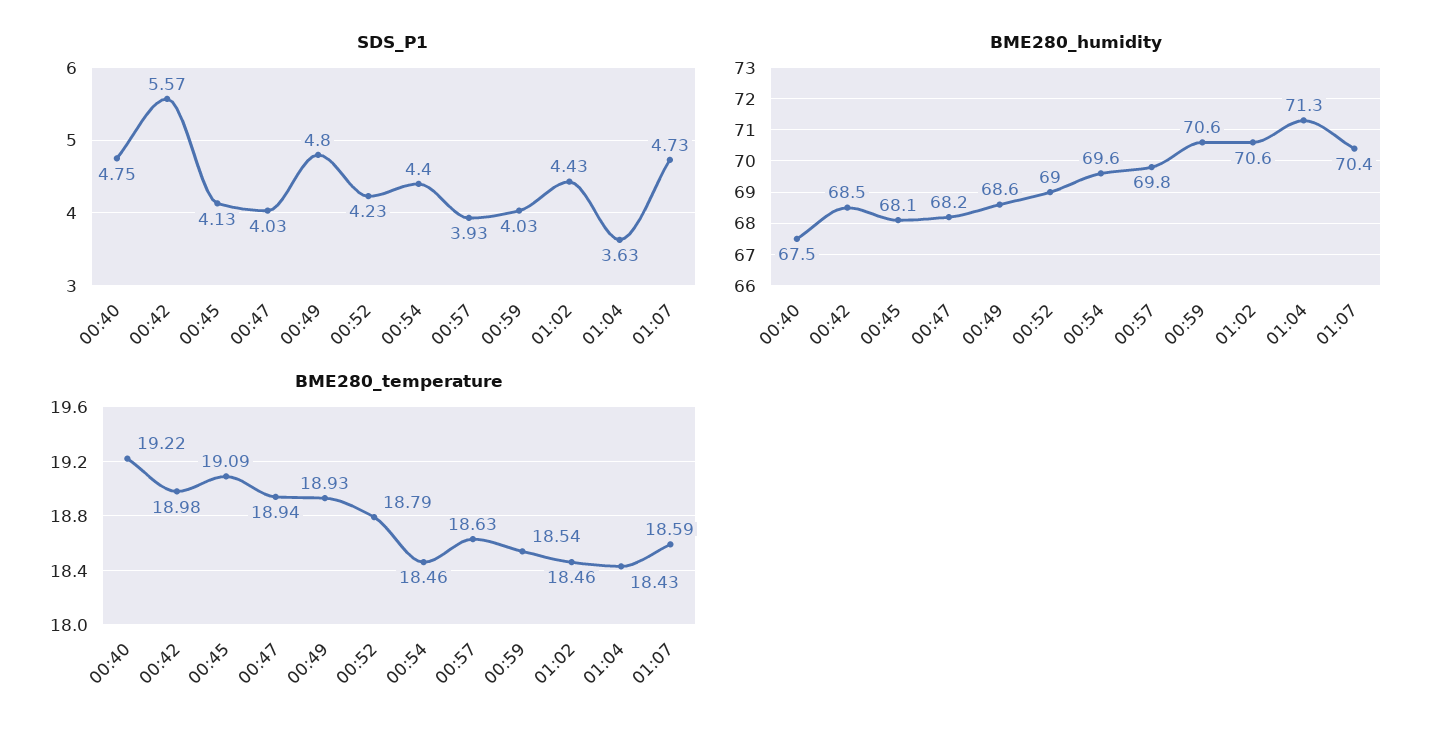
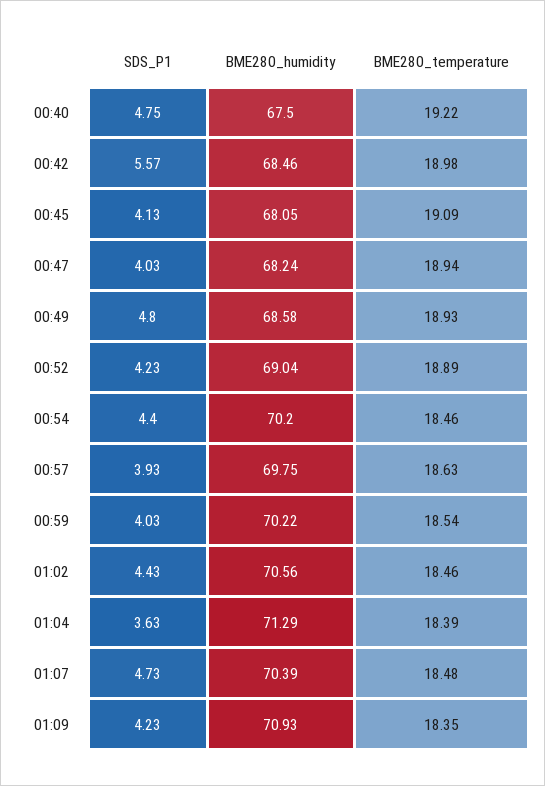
BME280_humidity, 00:54: 69.6 -> 70.2
BME280_humidity, 00:59: 70.6 -> 70.22
BME280_temperature, 00:52: 18.79 -> 18.89
BME280_temperature, 01:04: 18.43 -> 18.39
BME280_temperature, 01:07: 18.59 -> 18.48
SDS_P1, 01:09: none -> 4.23
BME280_humidity, 01:09: none -> 70.93
BME280_temperature, 01:09: none -> 18.35

